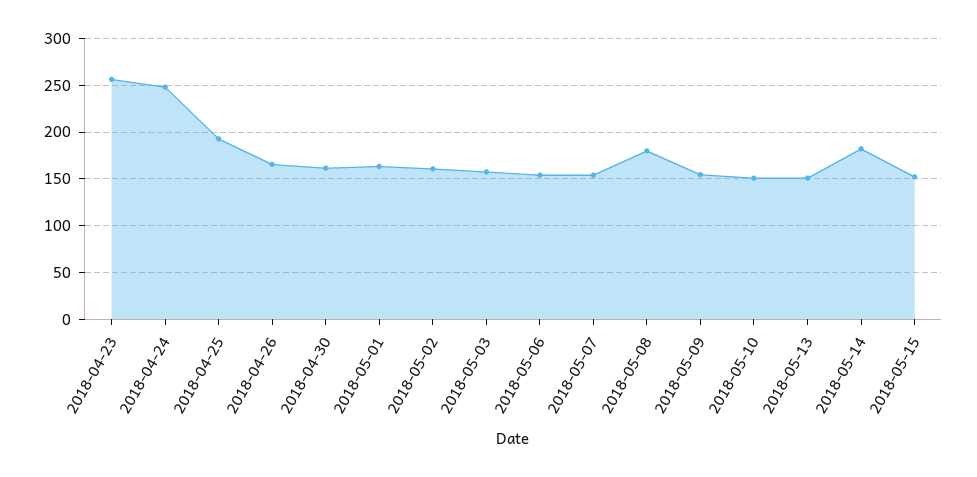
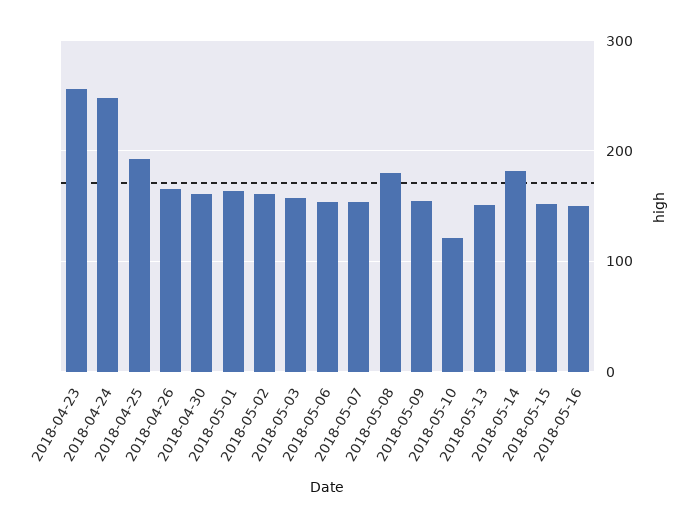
2018-05-10: 150 -> 120
2018-05-16: none -> 150

